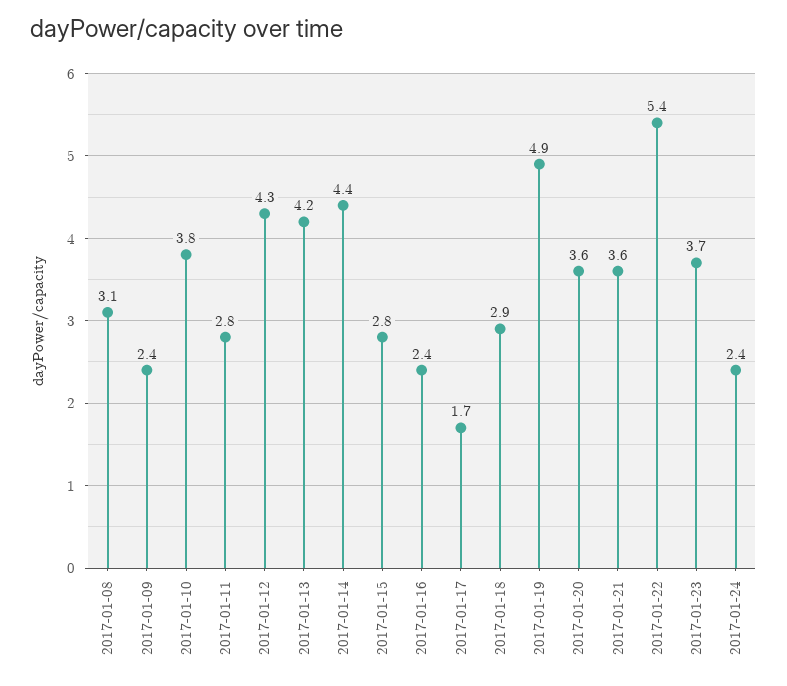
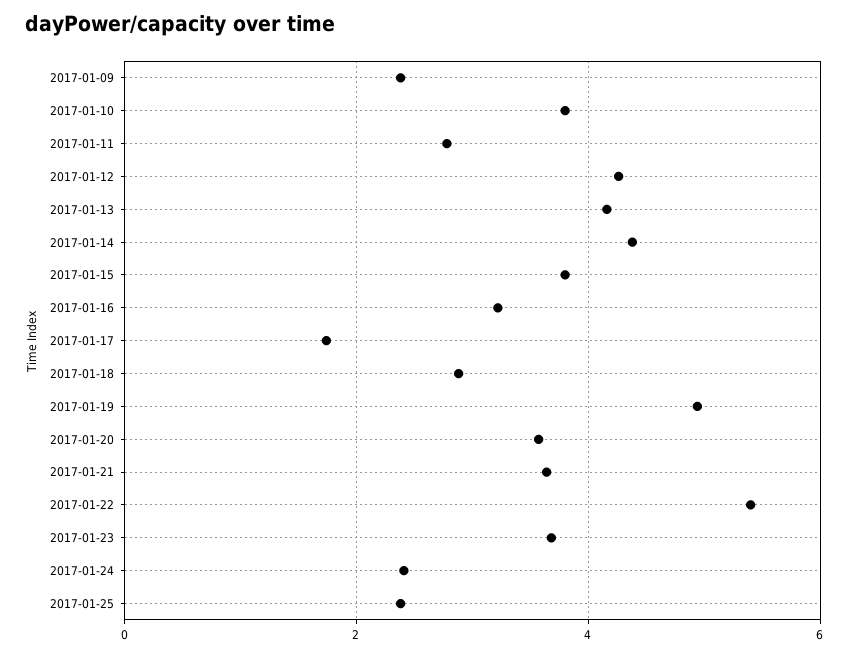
2017-01-08: 3.1 -> none
2017-01-15: 2.8 -> 3.8
2017-01-16: 2.4 -> 3.2
2017-01-25: none -> 2.4

